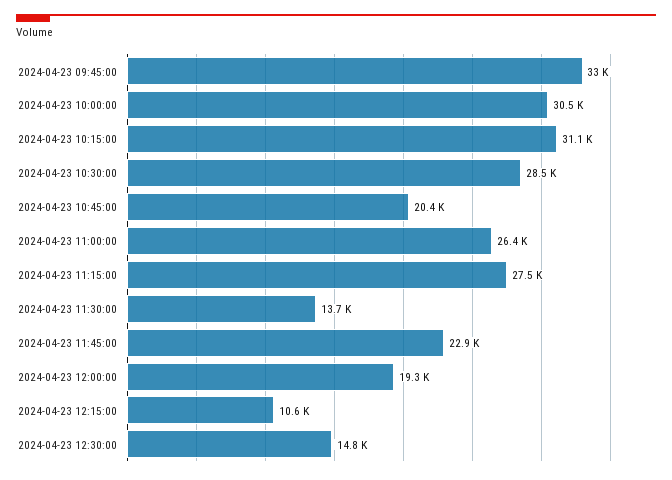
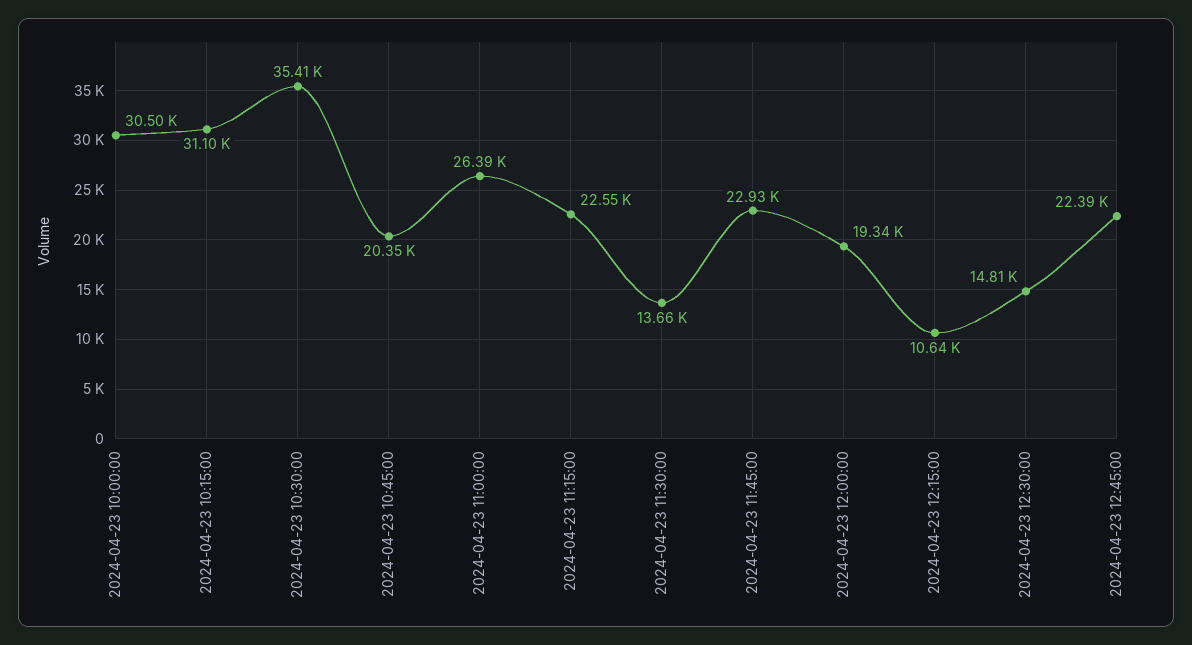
2024-04-23 09:45:00: 33000 -> none
2024-04-23 10:30:00: 28500 -> 35410
2024-04-23 11:15:00: 27500 -> 22550
2024-04-23 12:45:00: none -> 22390

